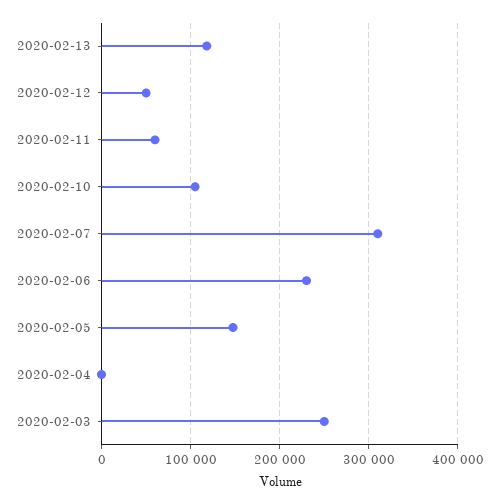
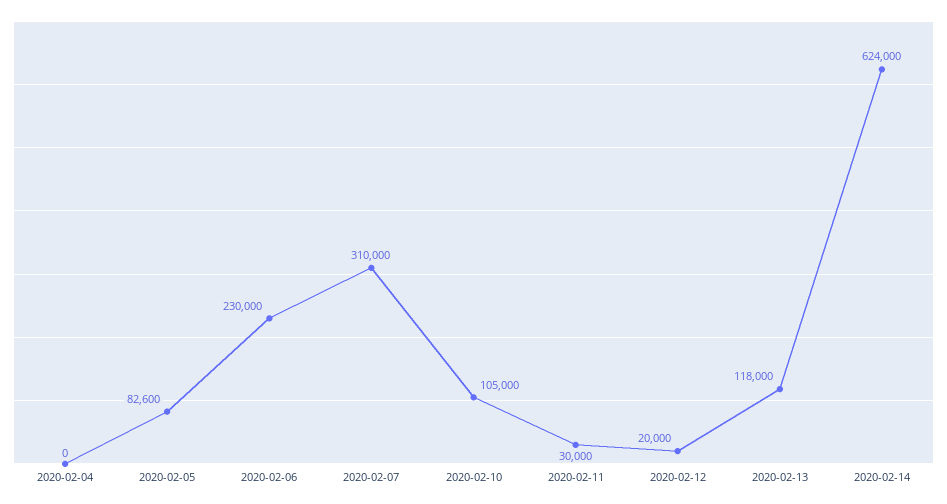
2020-02-12: 50000 -> 20000
2020-02-11: 60000 -> 30000
2020-02-05: 150000 -> 82600
2020-02-03: 250000 -> none
2020-02-14: none -> 624000

